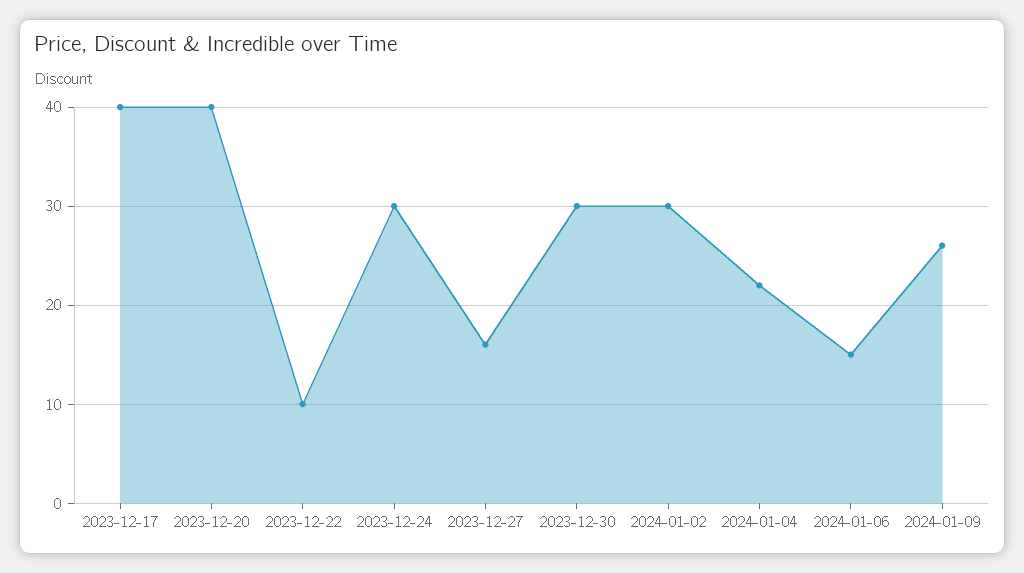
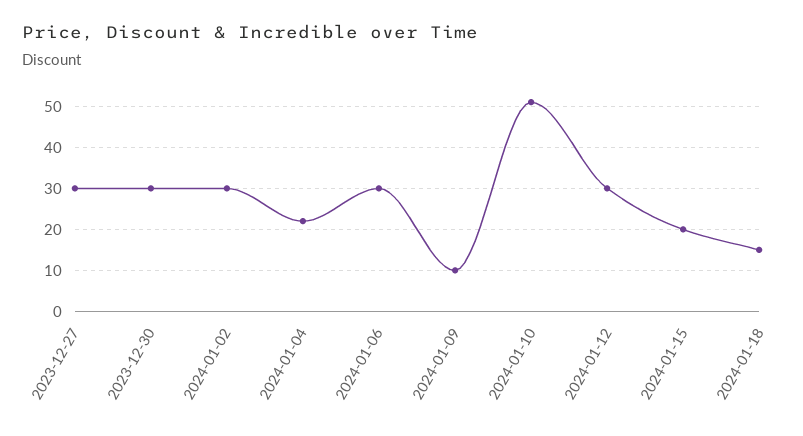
2023-12-17: 40 -> none
2023-12-20: 40 -> none
2023-12-22: 10 -> none
2023-12-24: 30 -> none
2023-12-27: 16 -> 30
2024-01-06: 15 -> 30
2024-01-09: 26 -> 10
2024-01-10: none -> 50
2024-01-12: none -> 30
2024-01-15: none -> 20
2024-01-18: none -> 15

